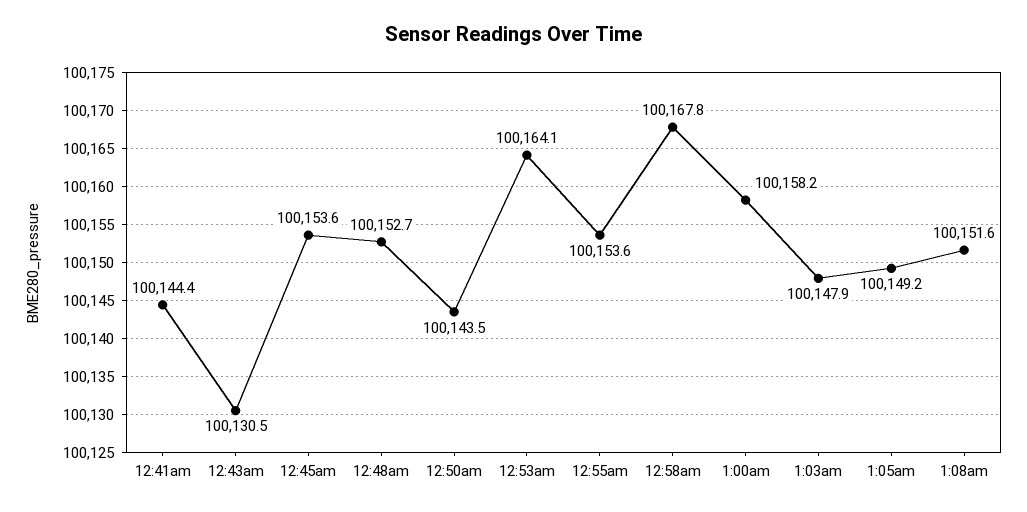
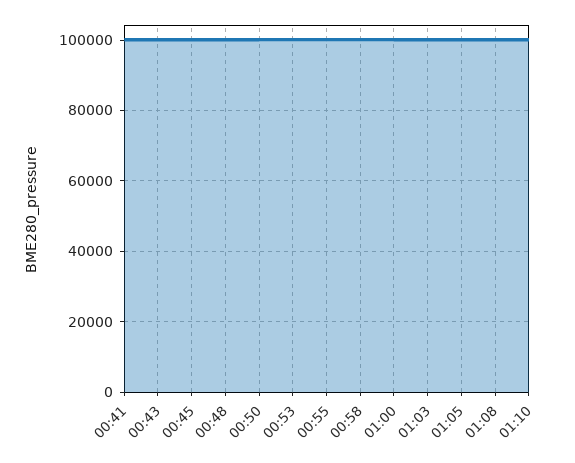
01:10: none -> 100000

